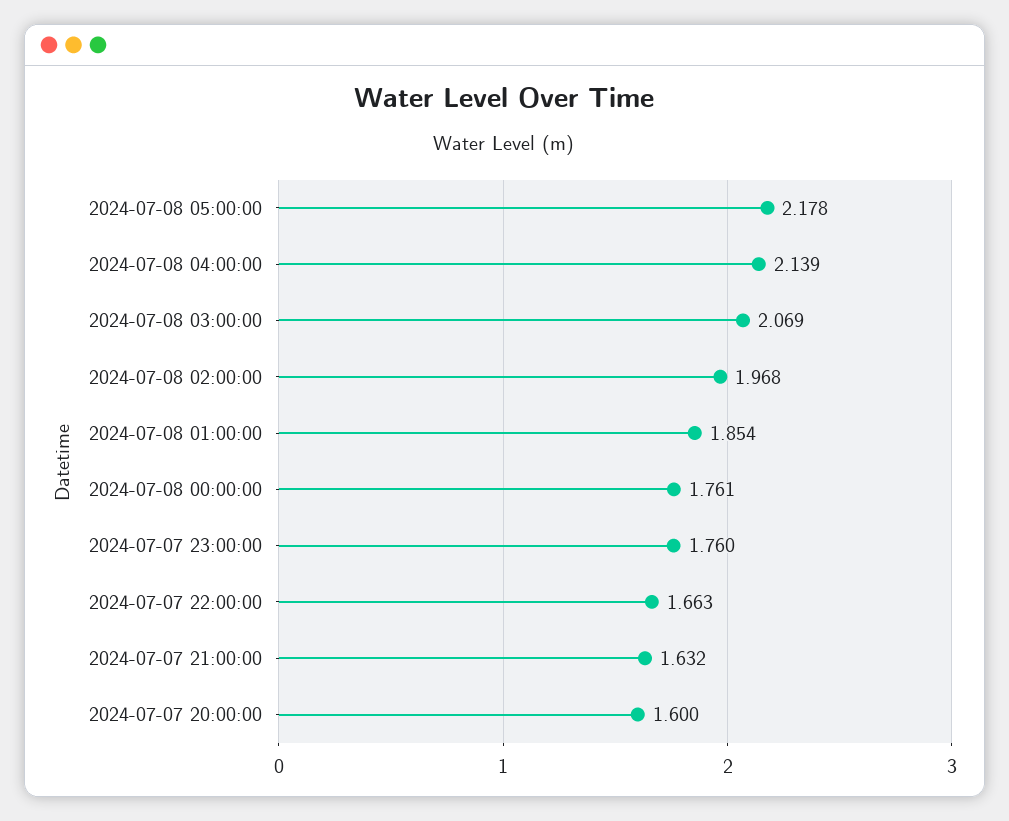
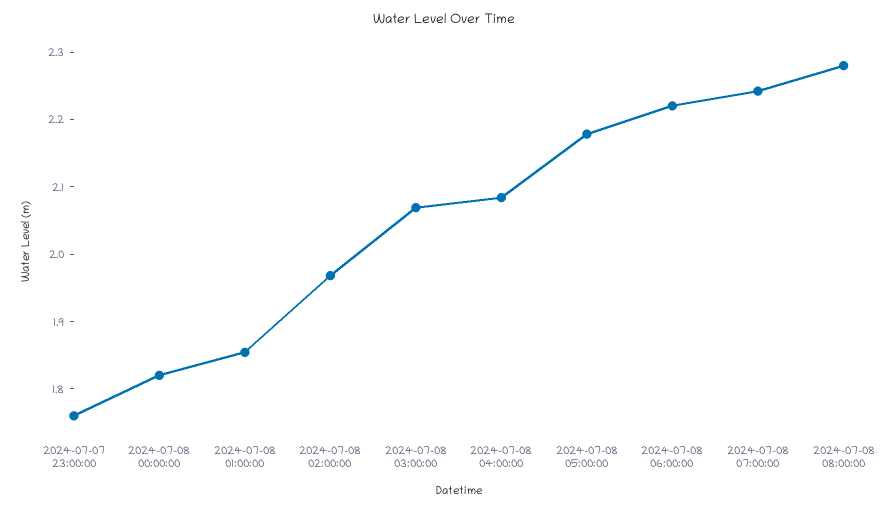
2024-07-08 04:00:00: 2.139 -> 2.08
2024-07-08 00:00:00: 1.761 -> 1.82
2024-07-07 22:00:00: 1.663 -> none
2024-07-07 21:00:00: 1.632 -> none
2024-07-07 20:00:00: 1.6 -> none
2024-07-08 06:00:00: none -> 2.22
2024-07-08 07:00:00: none -> 2.24
2024-07-08 08:00:00: none -> 2.28

